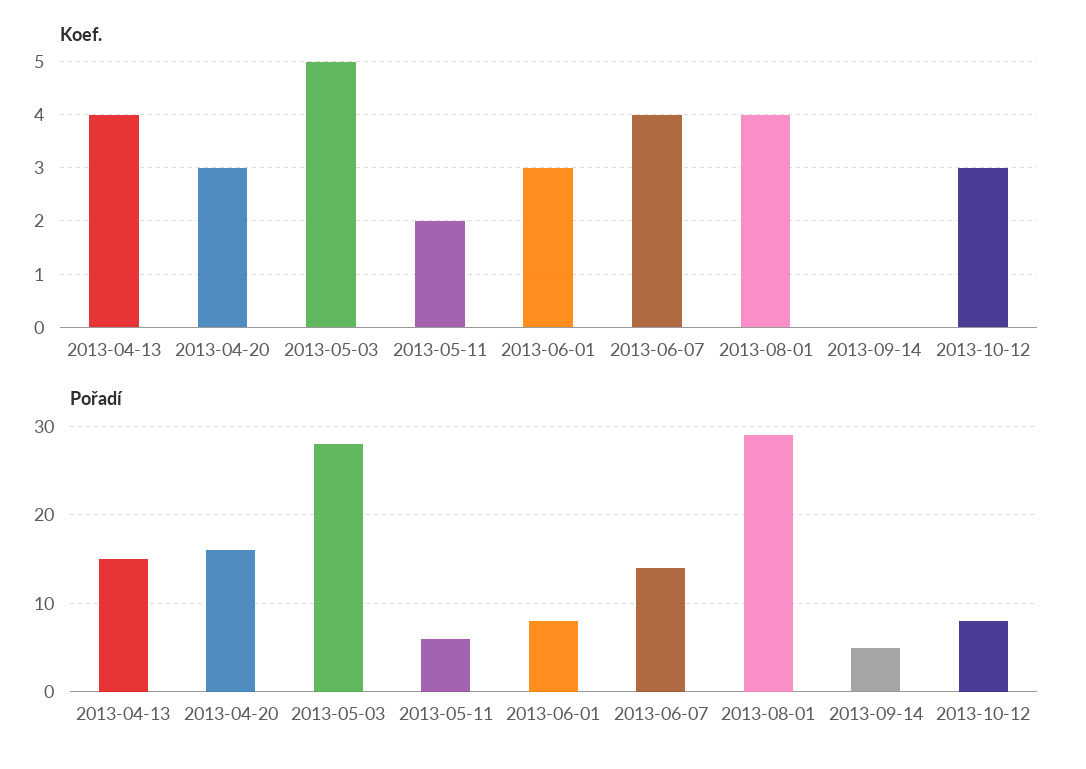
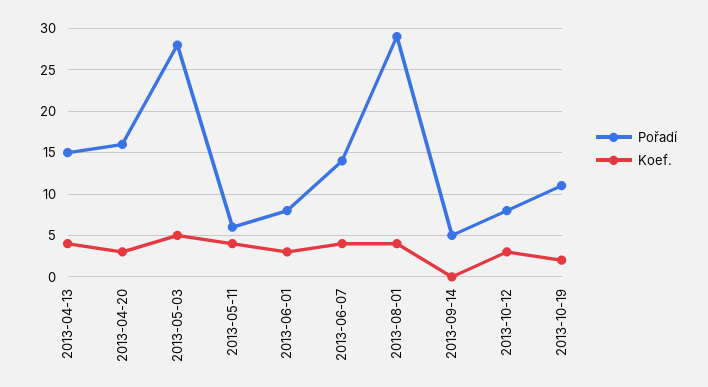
Koef., 2013-05-11: 2 -> 4
Pořadí, 2013-10-19: none -> 11
Koef., 2013-10-19: none -> 2

